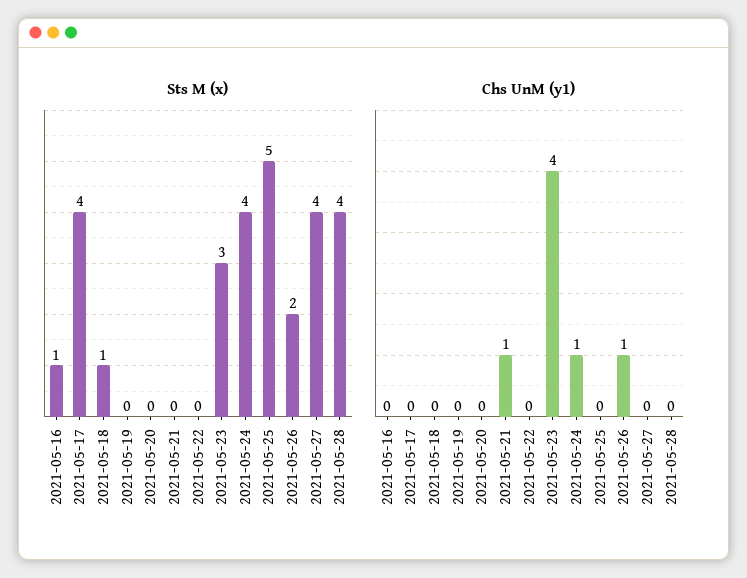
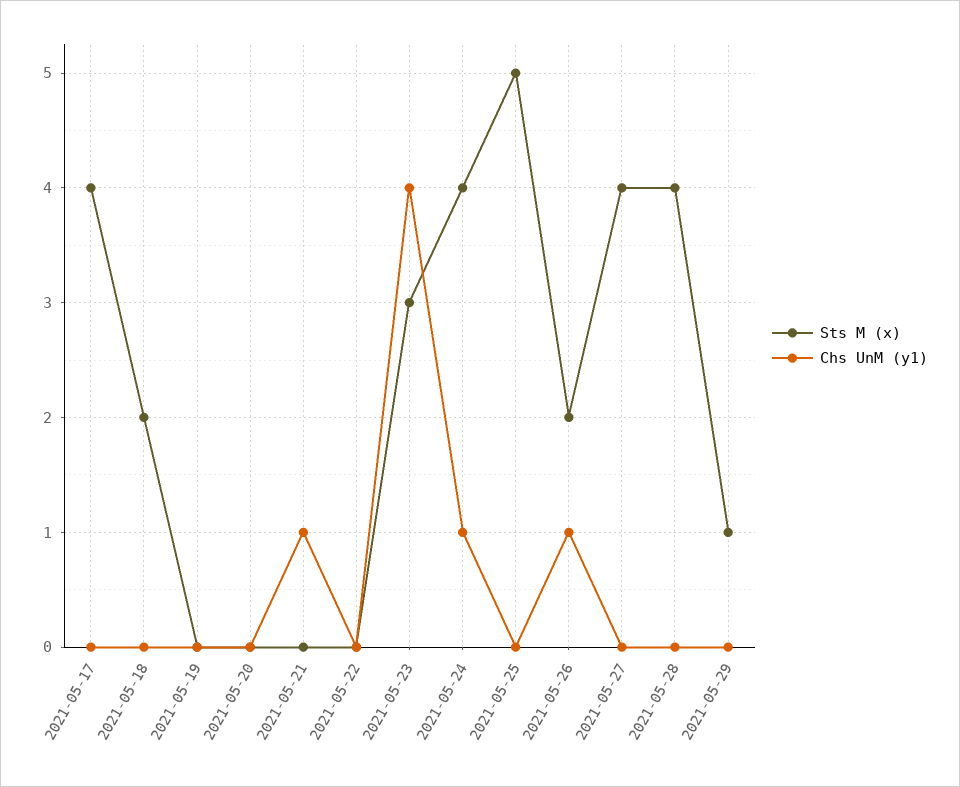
Sts M (x), 2021-05-16: 1 -> none
Sts M (x), 2021-05-18: 1 -> 2
Chs UnM (y1), 2021-05-16: 0 -> none
Sts M (x), 2021-05-29: none -> 1
Chs UnM (y1), 2021-05-29: none -> 0

